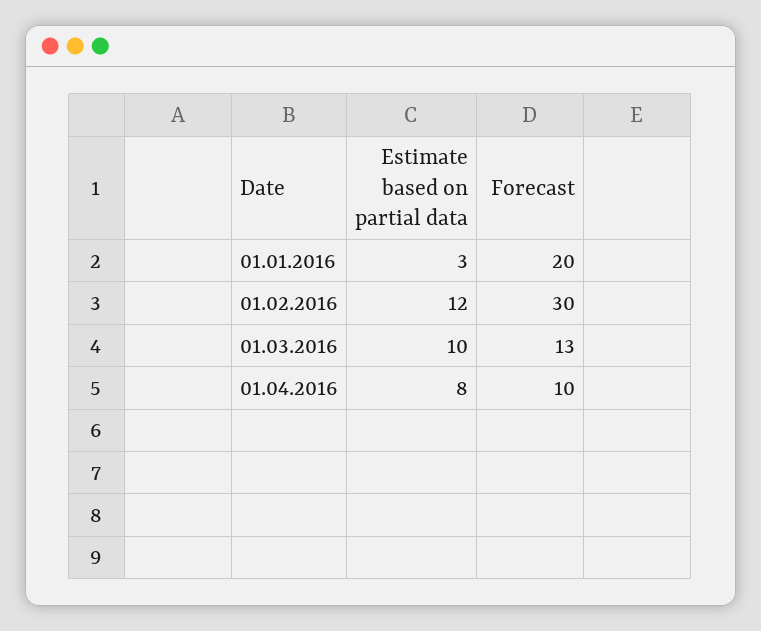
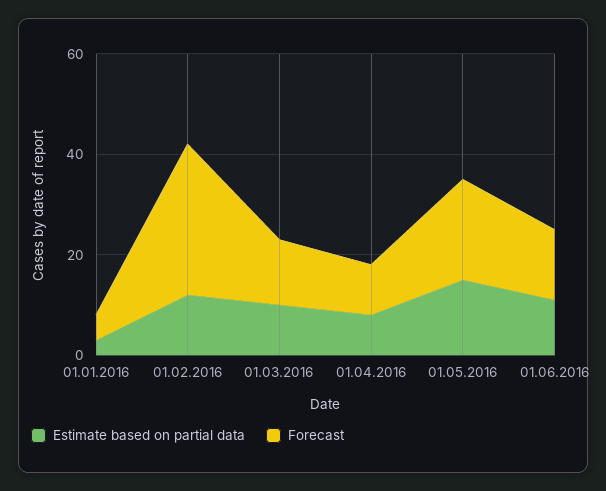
Forecast, 01.01.2016: 20 -> 5
Estimate based on partial data, 01.05.2016: none -> 15
Forecast, 01.05.2016: none -> 20
Estimate based on partial data, 01.06.2016: none -> 10
Forecast, 01.06.2016: none -> 15

